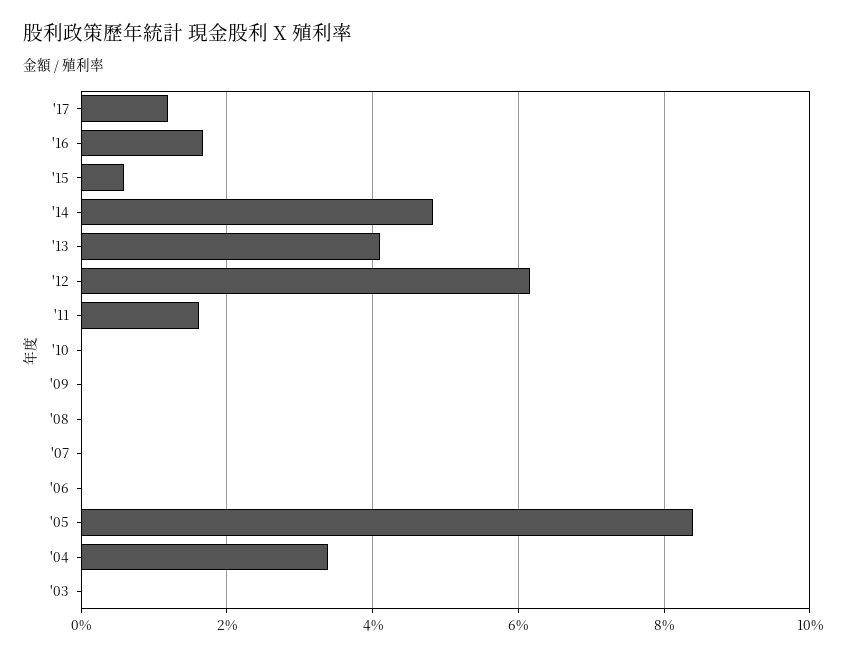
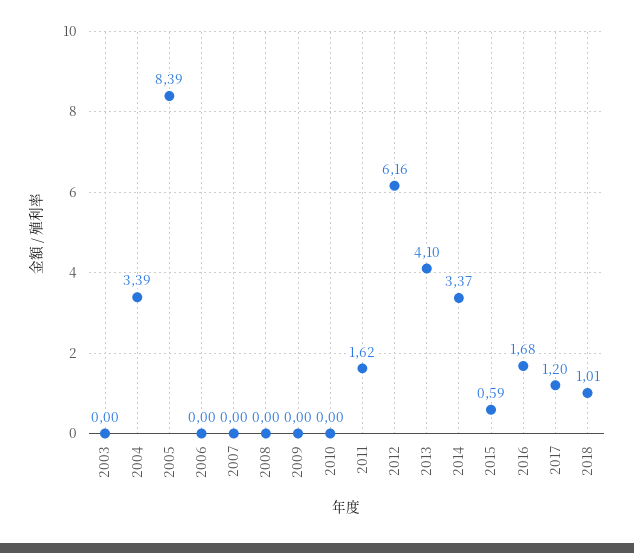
'14: 4.8 -> 3.37
2018: none -> 1.01

